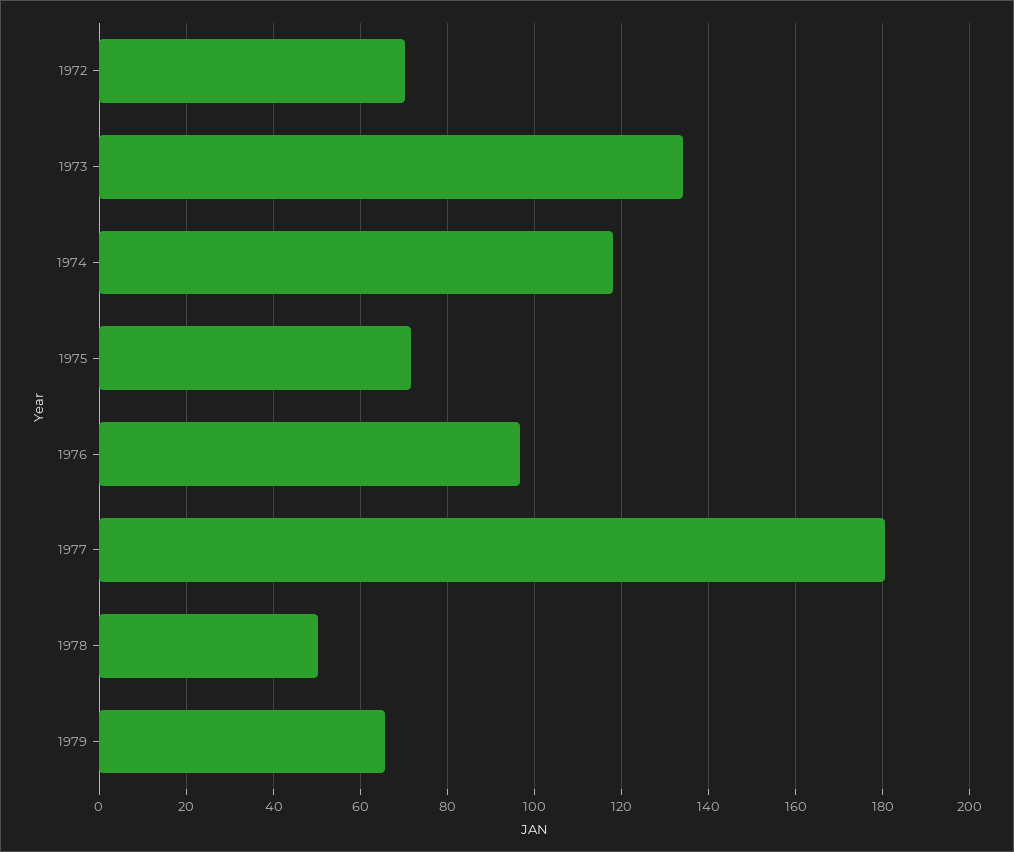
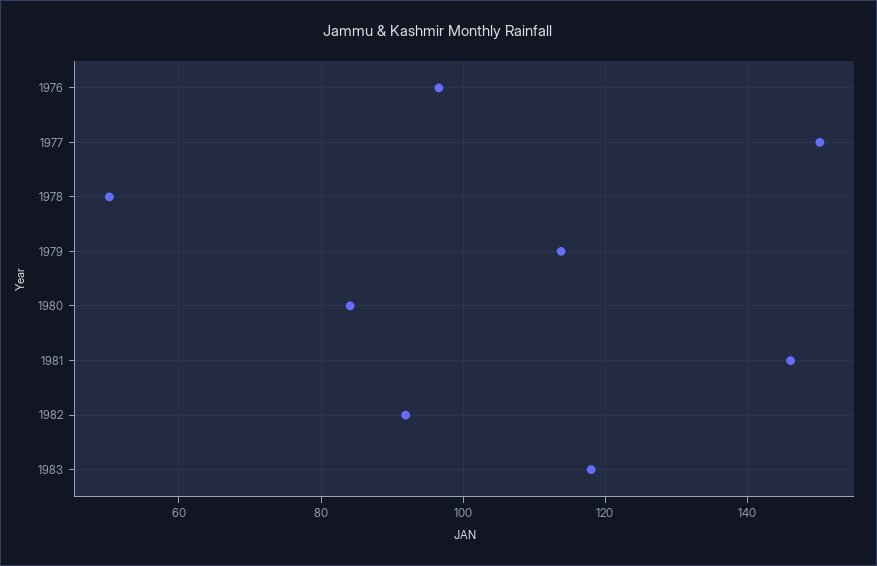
1972: 70 -> none
1973: 134 -> none
1974: 118 -> none
1975: 72 -> none
1977: 180 -> 150
1979: 66 -> 114
1980: none -> 84
1981: none -> 146
1982: none -> 92
1983: none -> 118

